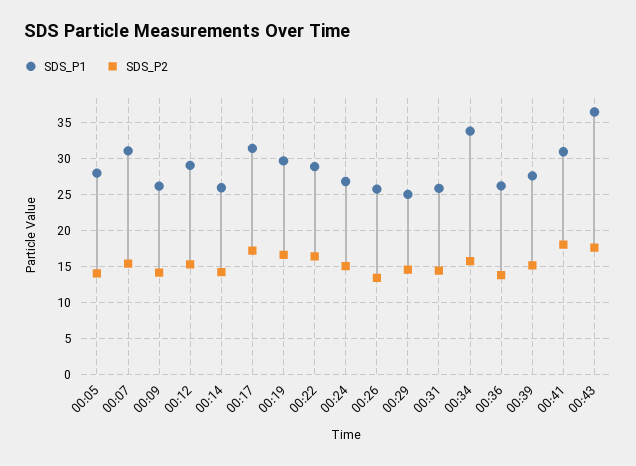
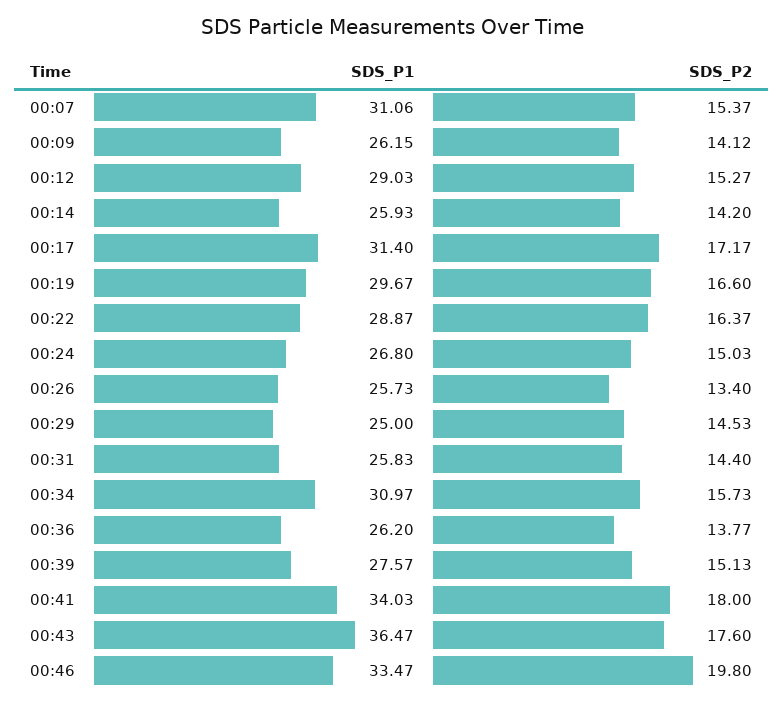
SDS_P1, 00:05: 28 -> none
SDS_P2, 00:05: 14 -> none
SDS_P1, 00:34: 34 -> 30.97
SDS_P1, 00:41: 31 -> 34.03
SDS_P1, 00:46: none -> 33.47
SDS_P2, 00:46: none -> 19.8

